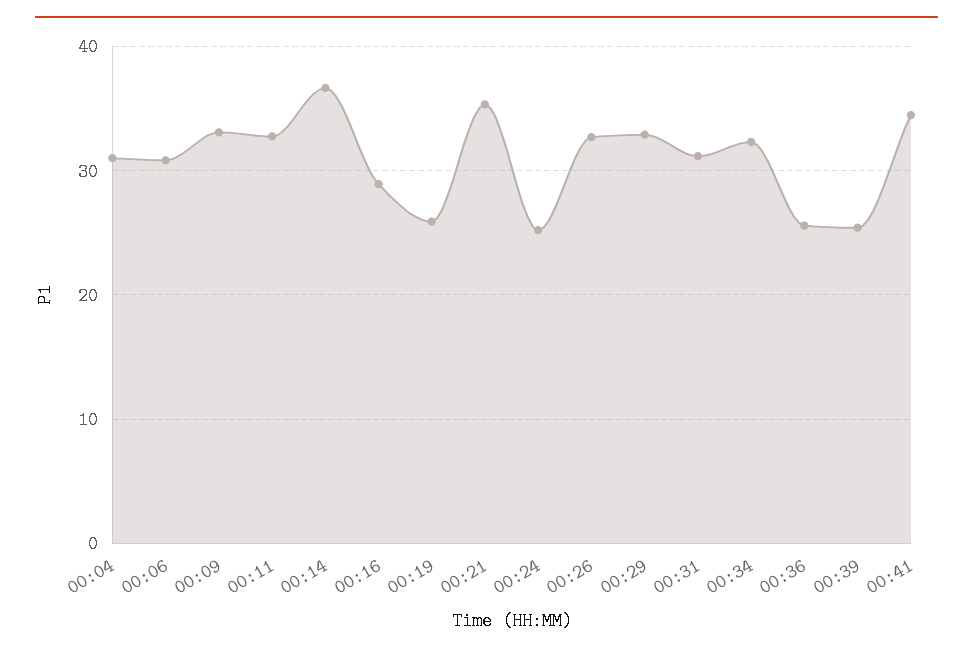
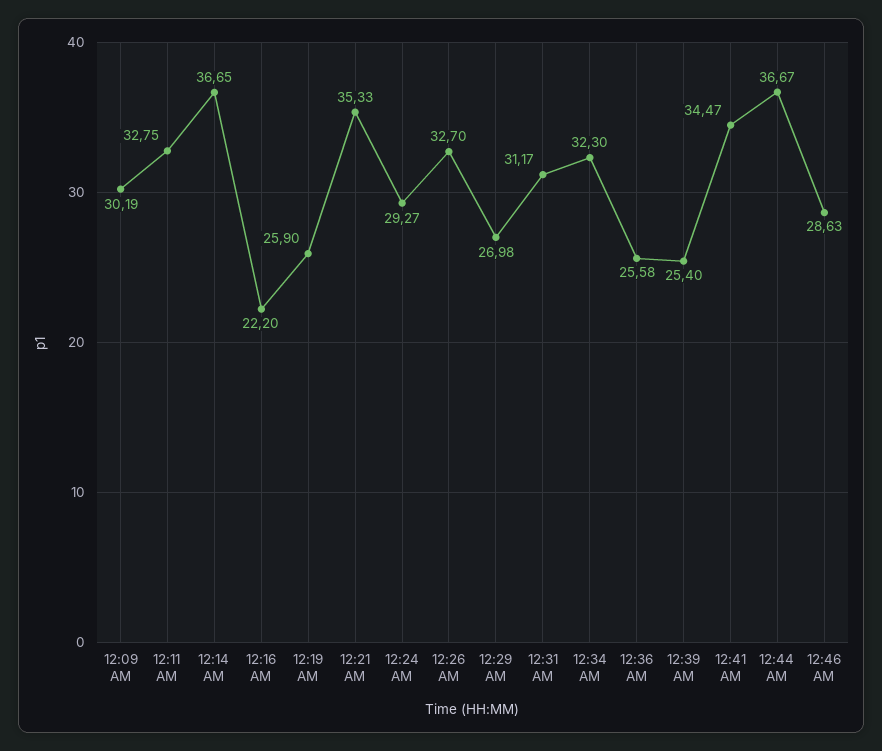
00:04: 31 -> none
00:06: 31 -> none
00:09: 33 -> 30.19
00:16: 29 -> 22.2
00:24: 25 -> 29.27
00:29: 33 -> 26.98
12:44 AM: none -> 36.67
12:46 AM: none -> 28.63

